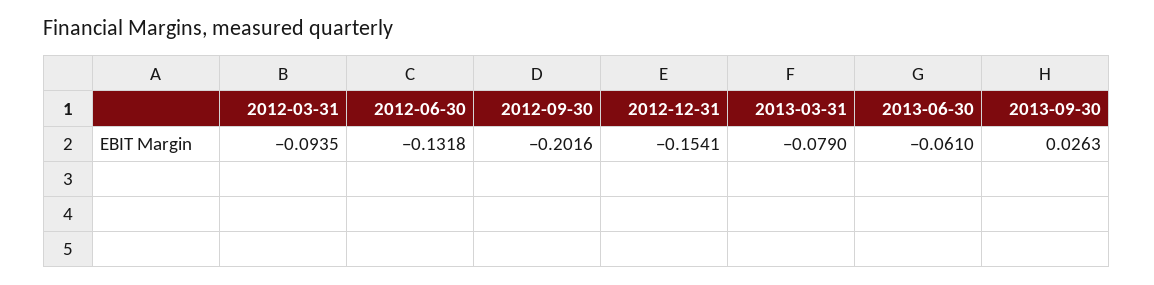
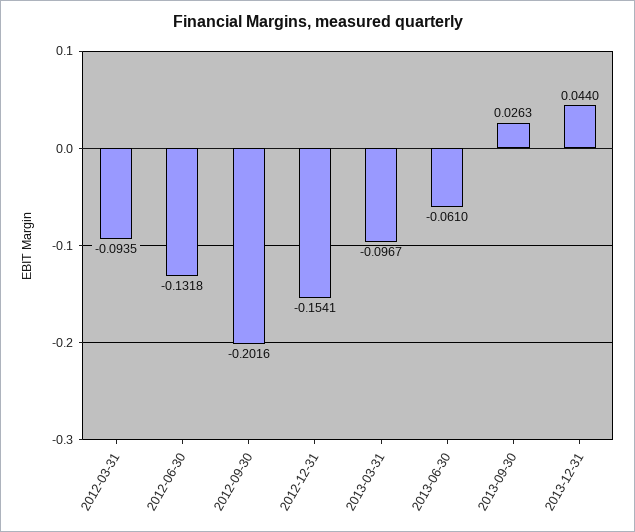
2013-03-31: -0.079 -> -0.0967
2013-12-31: none -> 0.044

